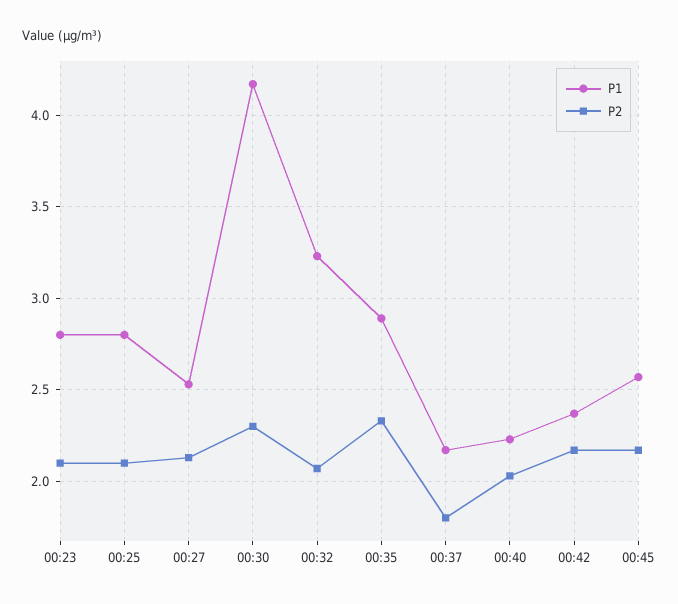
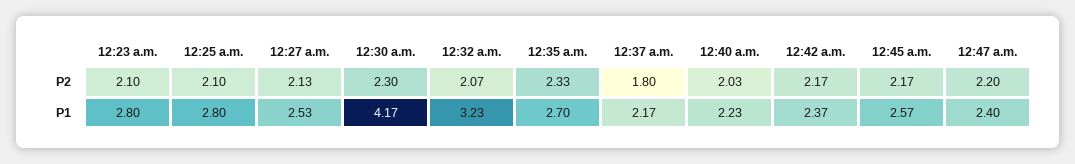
P1, 00:35: 2.9 -> 2.7
P2, 12:47 a.m.: none -> 2.2
P1, 12:47 a.m.: none -> 2.4

